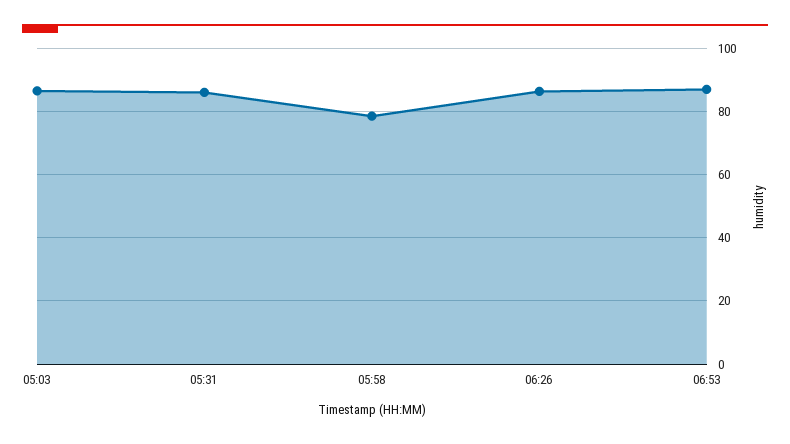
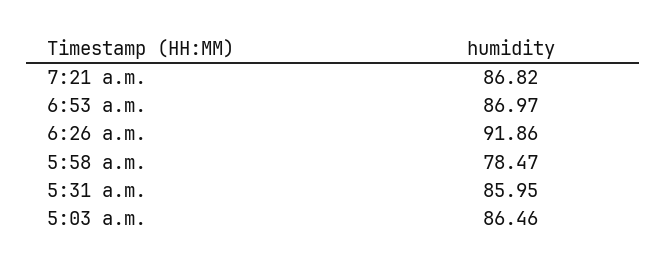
06:26: 86 -> 91.86
7:21 a.m.: none -> 86.82

